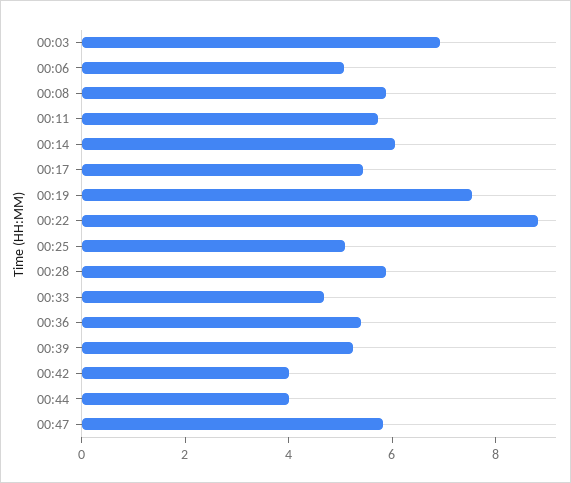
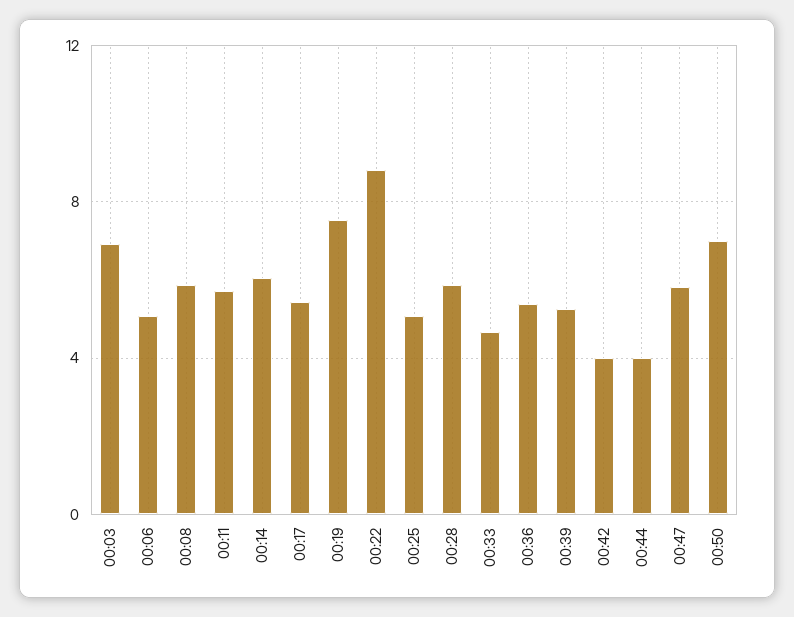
00:50: none -> 7

